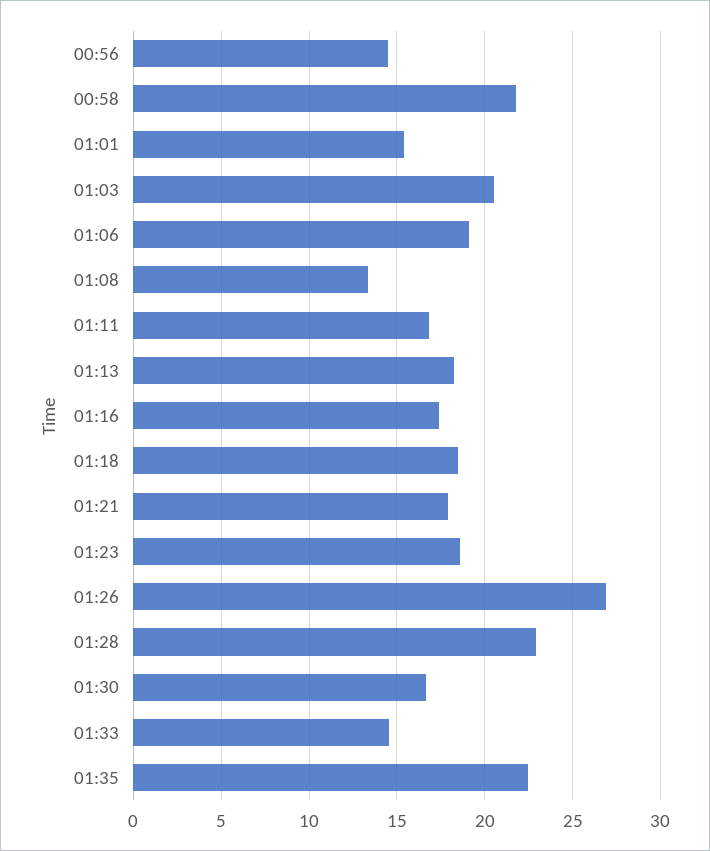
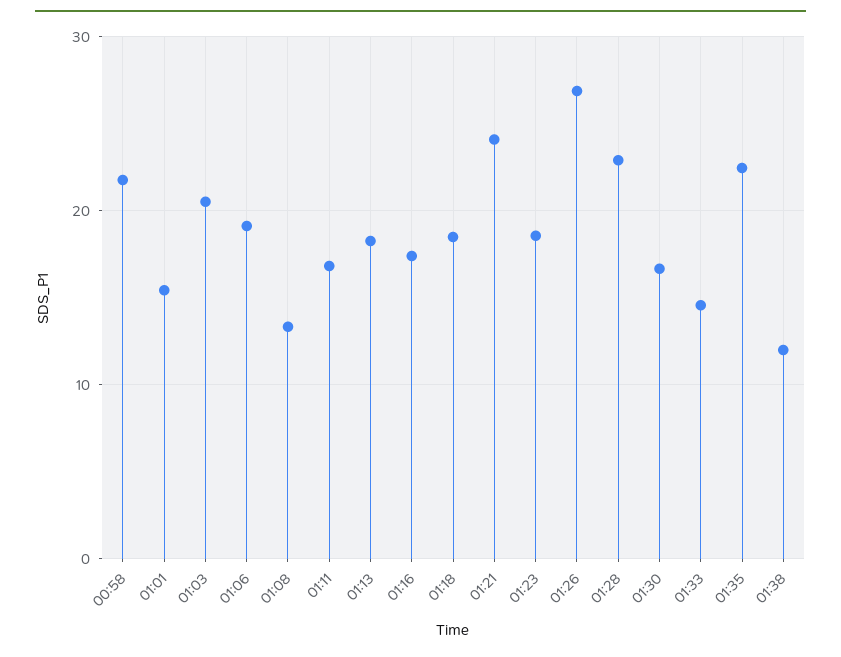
00:56: 14.5 -> none
01:21: 18 -> 24
01:38: none -> 12

